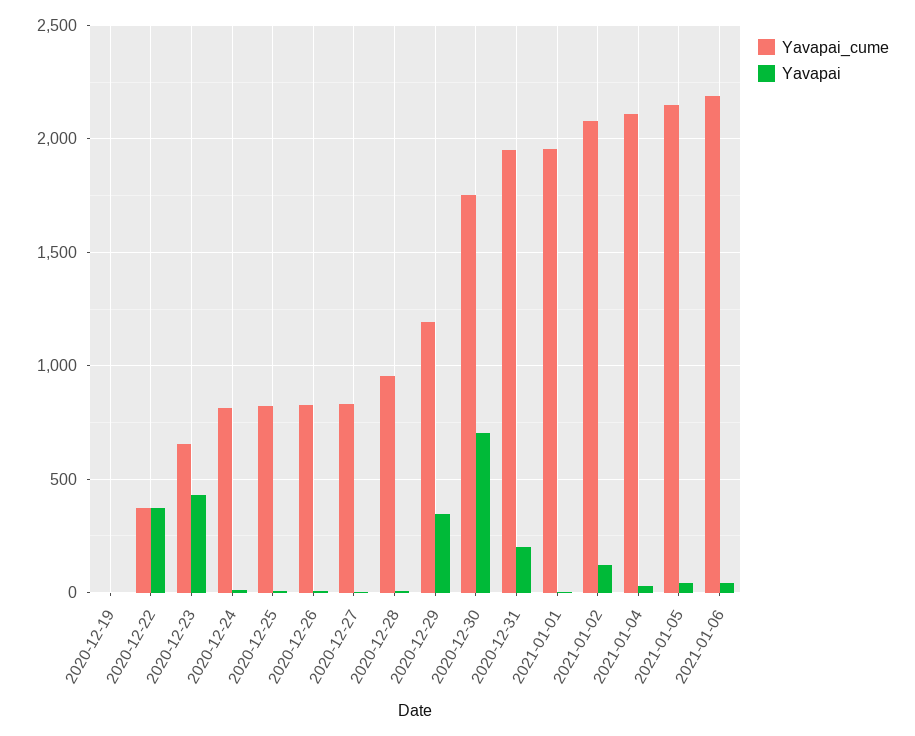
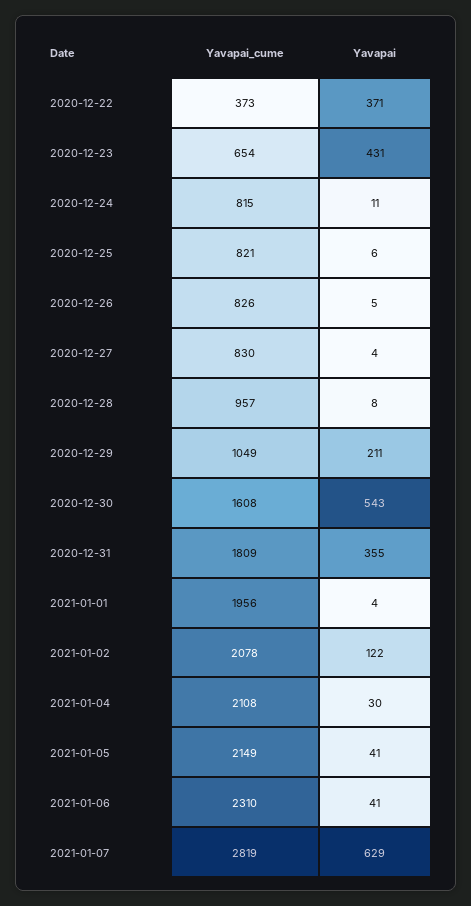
Yavapai_cume, 2020-12-19: 0 -> none
Yavapai, 2020-12-19: 0 -> none
Yavapai_cume, 2020-12-29: 1200 -> 1049
Yavapai, 2020-12-29: 350 -> 211
Yavapai_cume, 2020-12-30: 1750 -> 1608
Yavapai, 2020-12-30: 700 -> 543
Yavapai_cume, 2020-12-31: 1950 -> 1809
Yavapai, 2020-12-31: 200 -> 355
Yavapai_cume, 2021-01-06: 2200 -> 2310
Yavapai_cume, 2021-01-07: none -> 2819
Yavapai, 2021-01-07: none -> 629

